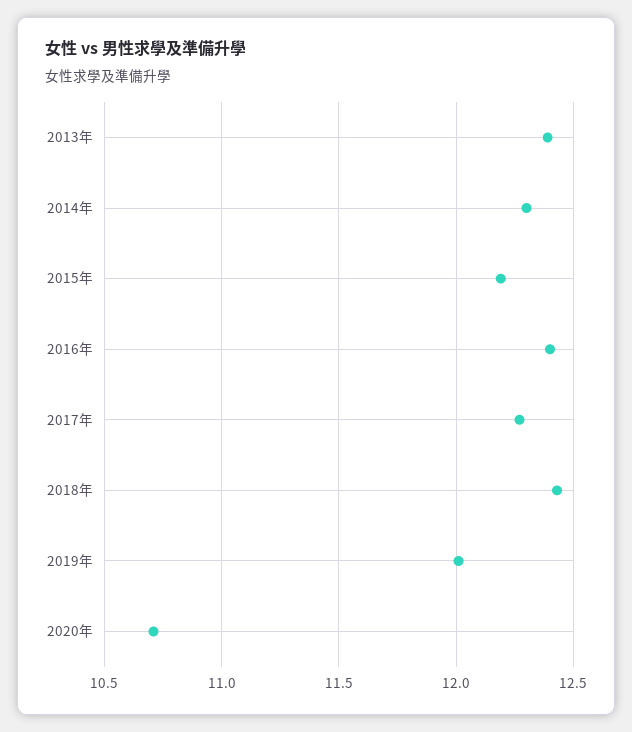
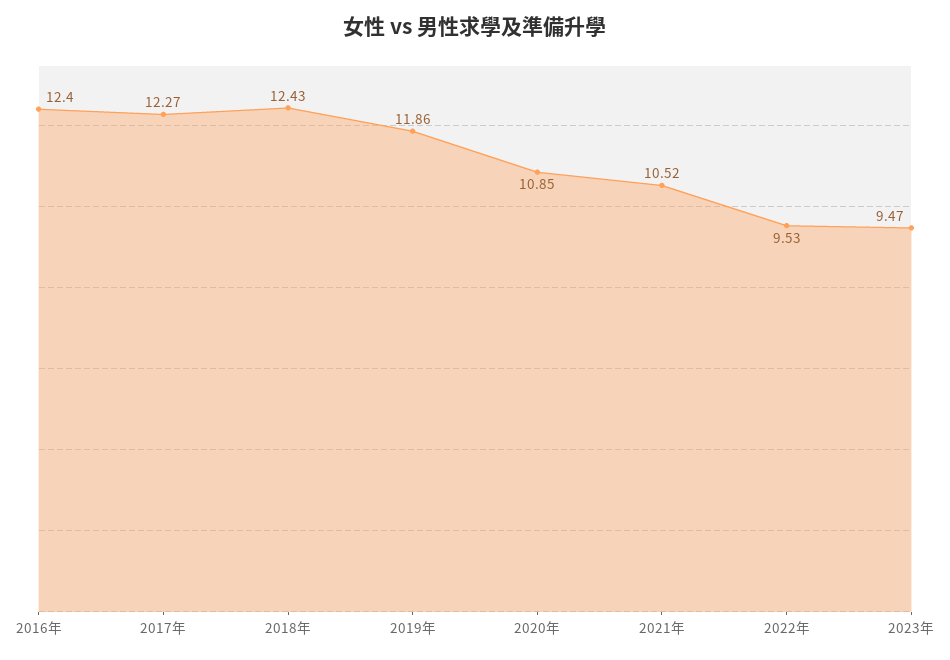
2013年: 12.4 -> none
2014年: 12.3 -> none
2015年: 12.2 -> none
2019年: 12 -> 11.86
2020年: 10.7 -> 10.85
2021年: none -> 10.52
2022年: none -> 9.53
2023年: none -> 9.47

